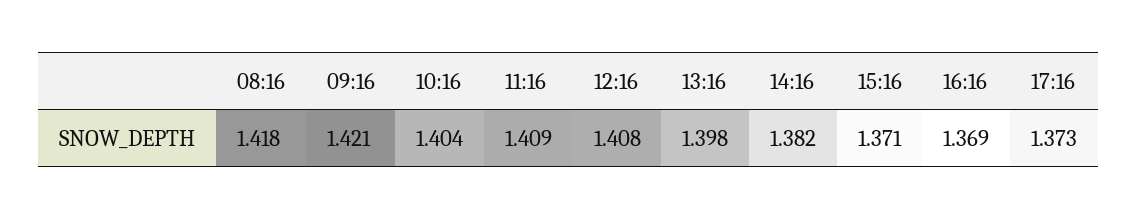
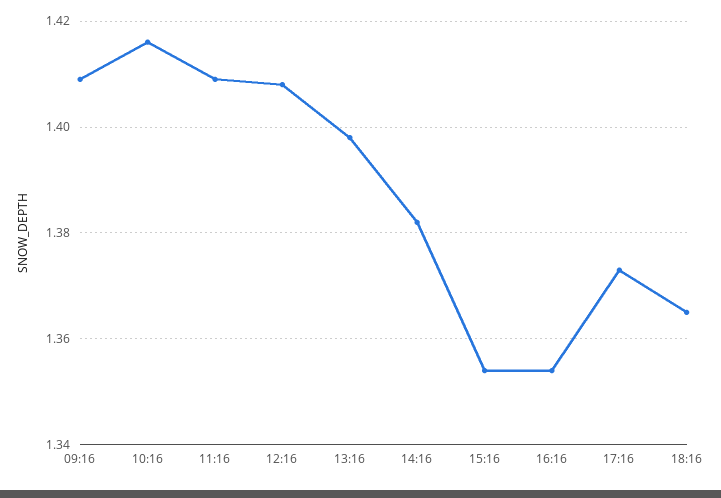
08:16: 1.418 -> none
09:16: 1.421 -> 1.41
10:16: 1.404 -> 1.415
15:16: 1.371 -> 1.355
16:16: 1.369 -> 1.355
18:16: none -> 1.365

